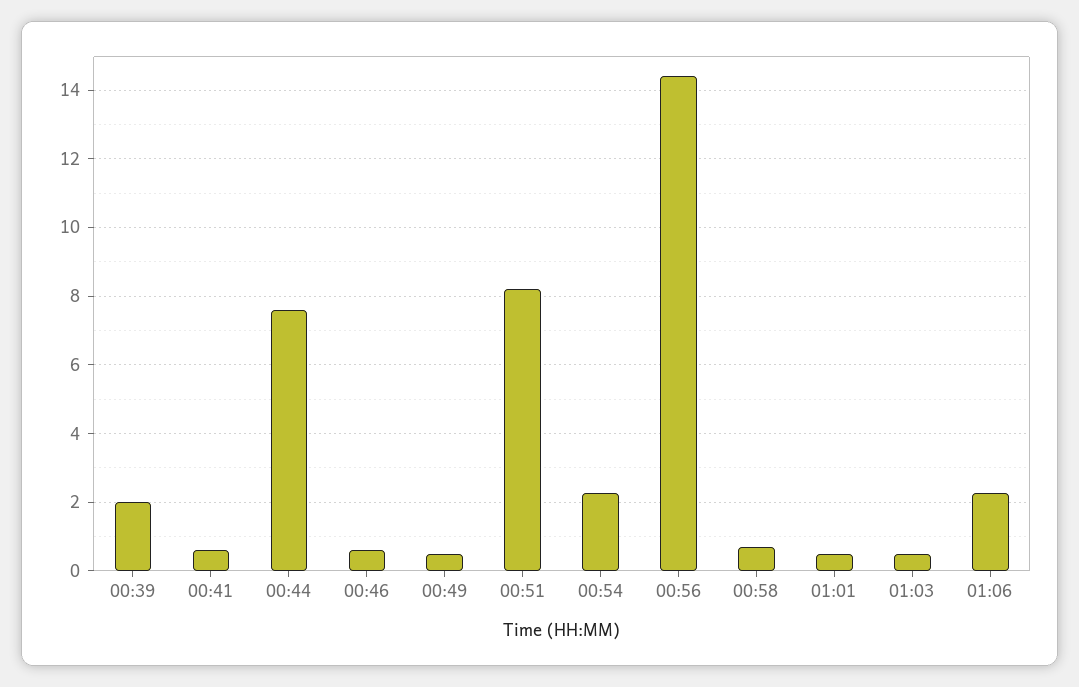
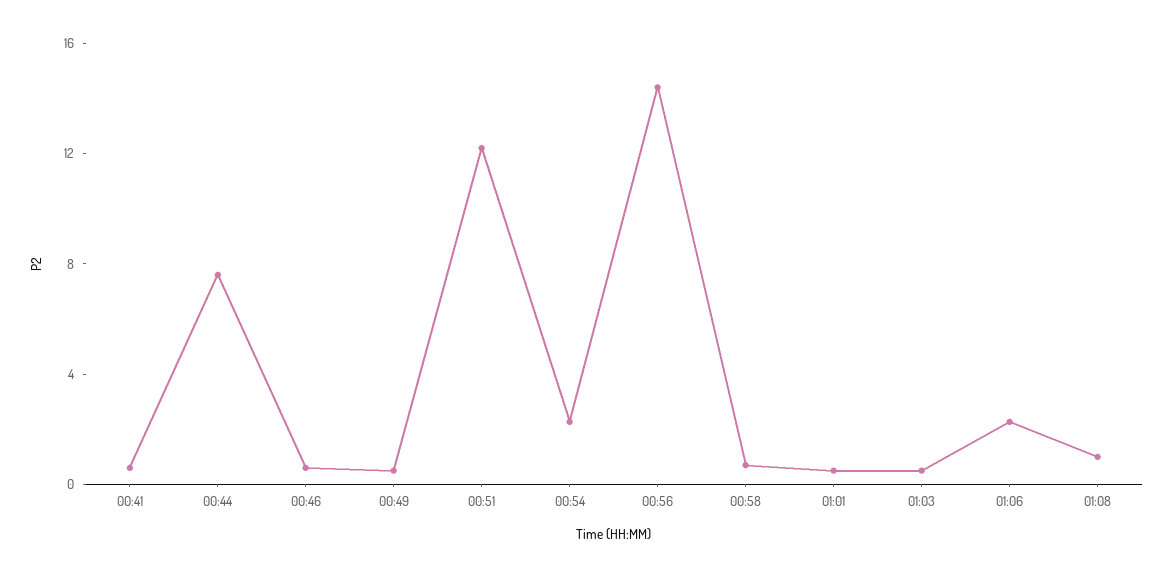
00:39: 2 -> none
00:51: 8.2 -> 12
01:08: none -> 1

